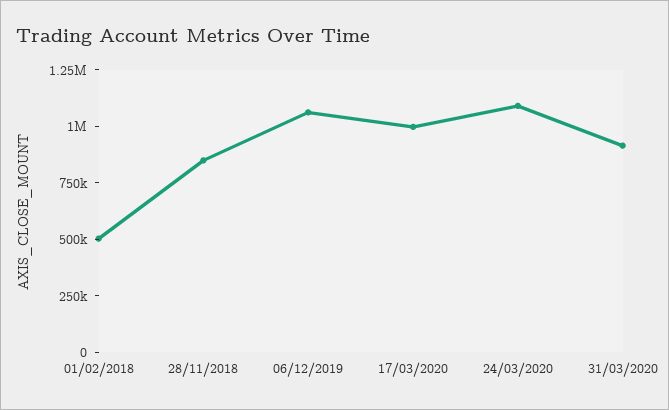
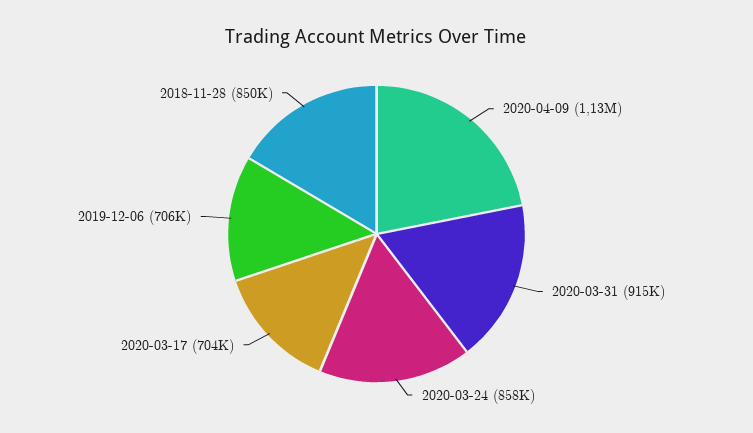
01/02/2018: 500000 -> none
06/12/2019: 1050000 -> 706000
17/03/2020: 1000000 -> 704000
24/03/2020: 1100000 -> 858000
2020-04-09: none -> 1130000

